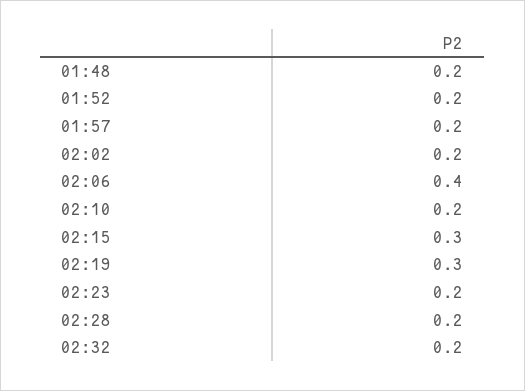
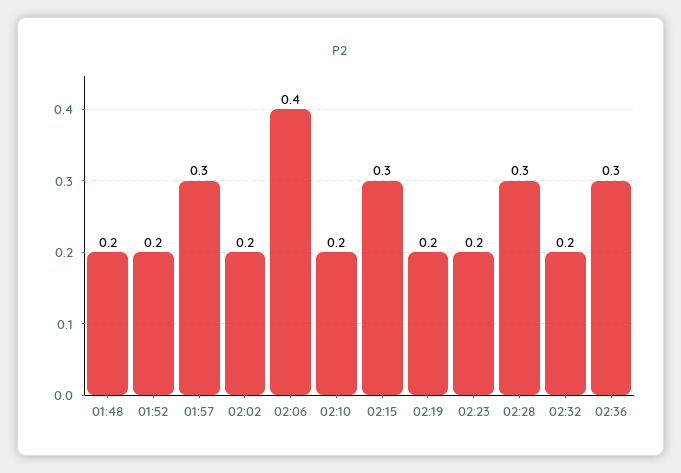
01:57: 0.2 -> 0.3
02:19: 0.3 -> 0.2
02:28: 0.2 -> 0.3
02:36: none -> 0.3

